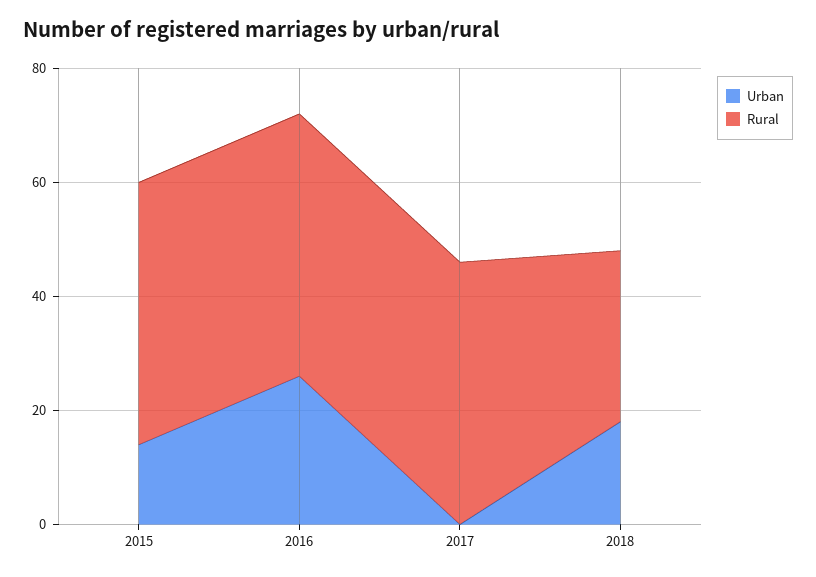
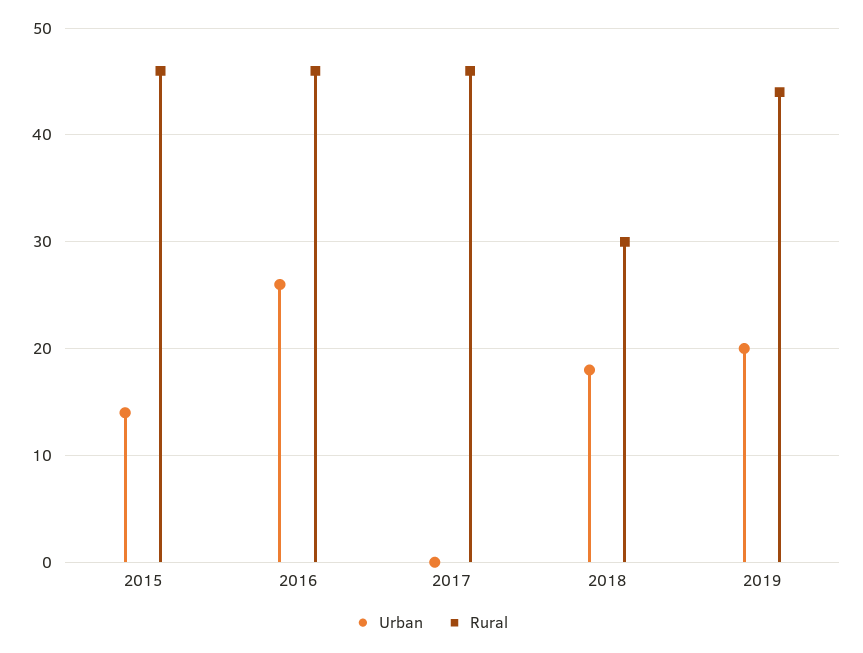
Urban, 2019: none -> 20
Rural, 2019: none -> 44

